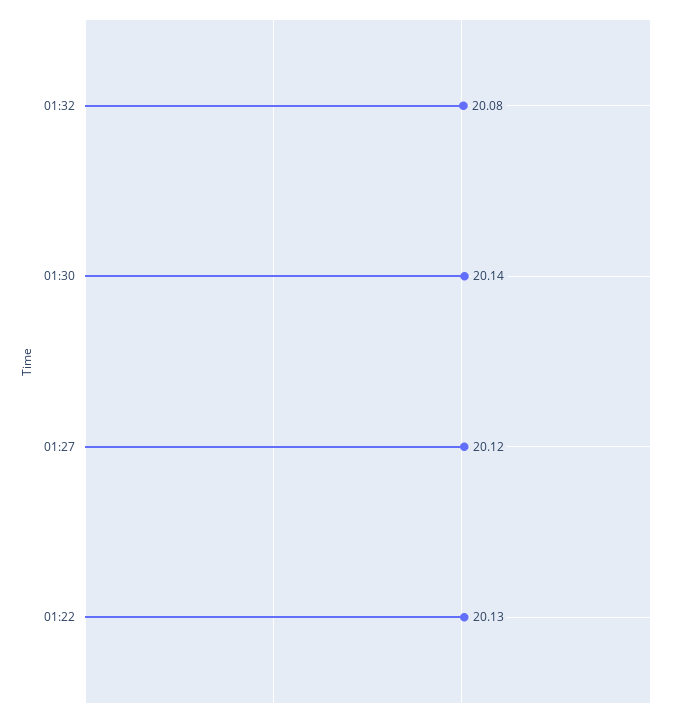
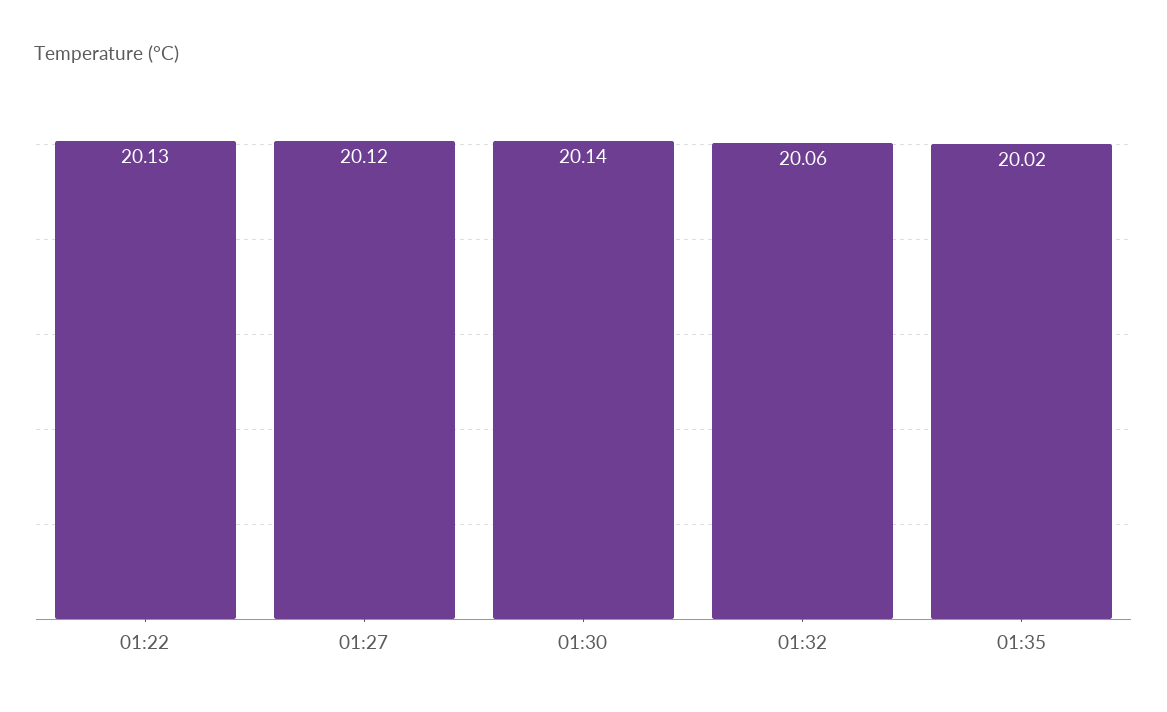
01:32: 20.08 -> 20.06
01:35: none -> 20.02

